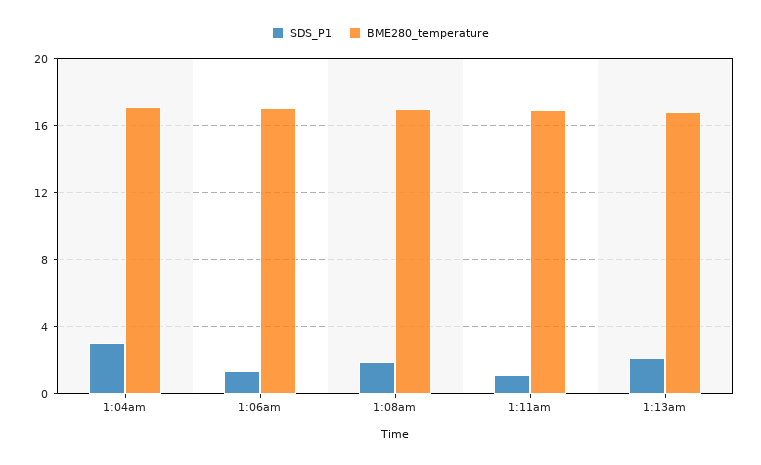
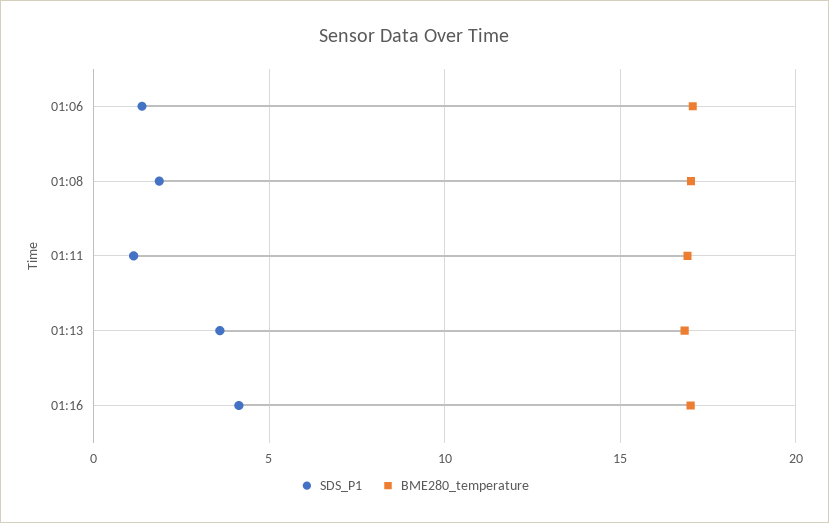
SDS_P1, 1:04am: 3 -> none
BME280_temperature, 1:04am: 17 -> none
SDS_P1, 1:13am: 2 -> 3.5
SDS_P1, 01:16: none -> 4
BME280_temperature, 01:16: none -> 17

